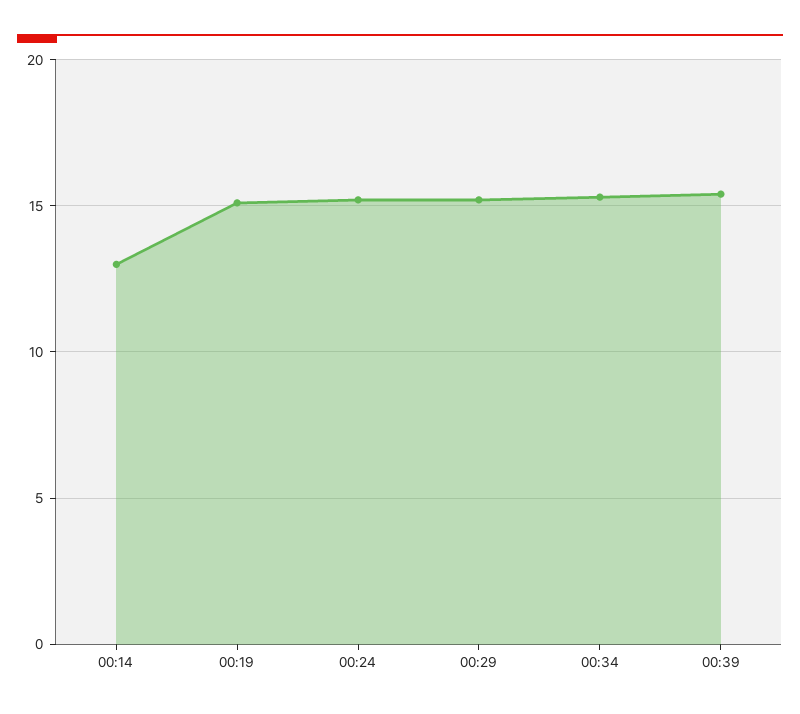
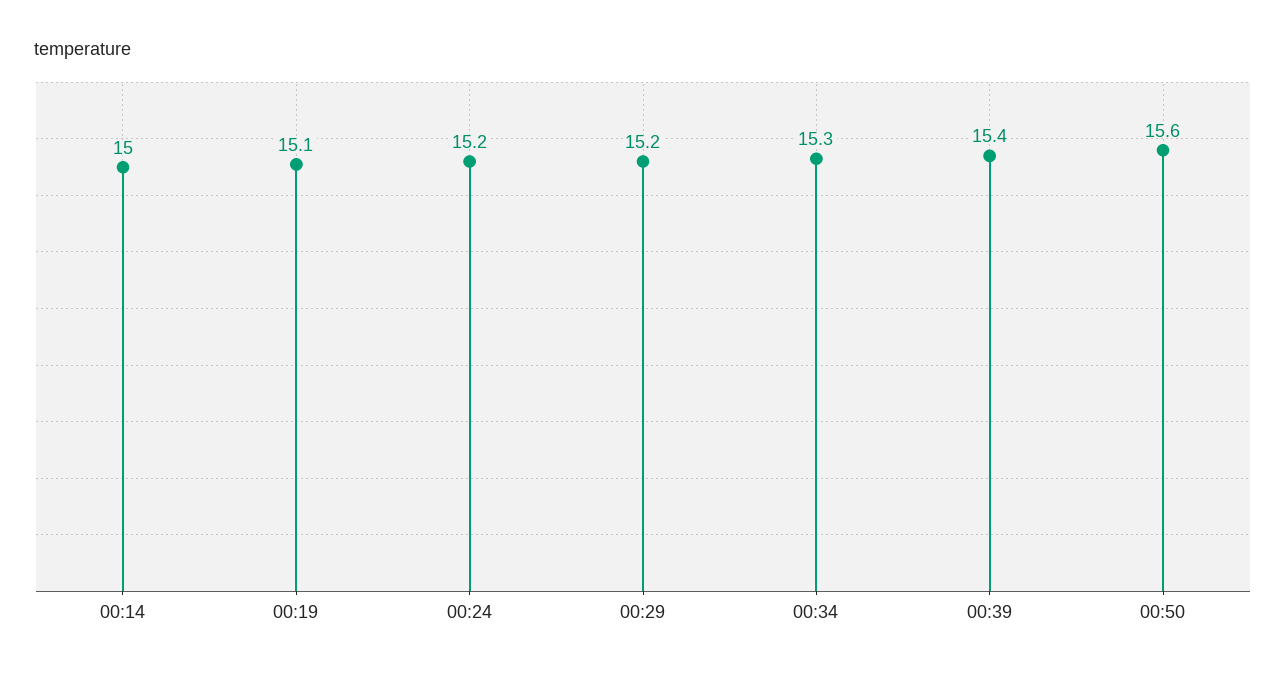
00:14: 13 -> 15
00:50: none -> 15.6

